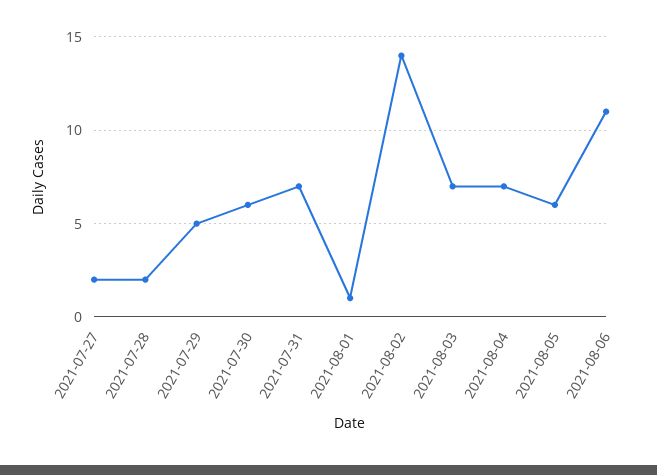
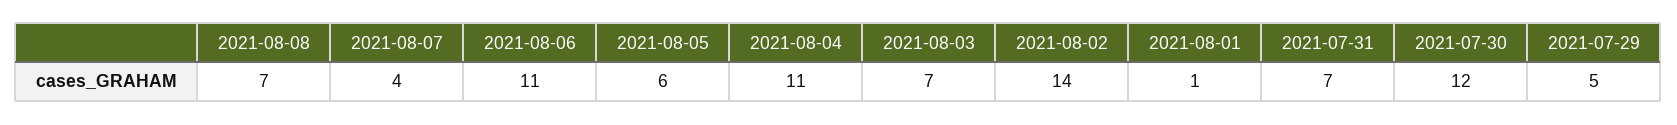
2021-07-27: 2 -> none
2021-07-28: 2 -> none
2021-07-30: 6 -> 12
2021-08-04: 7 -> 11
2021-08-08: none -> 7
2021-08-07: none -> 4

